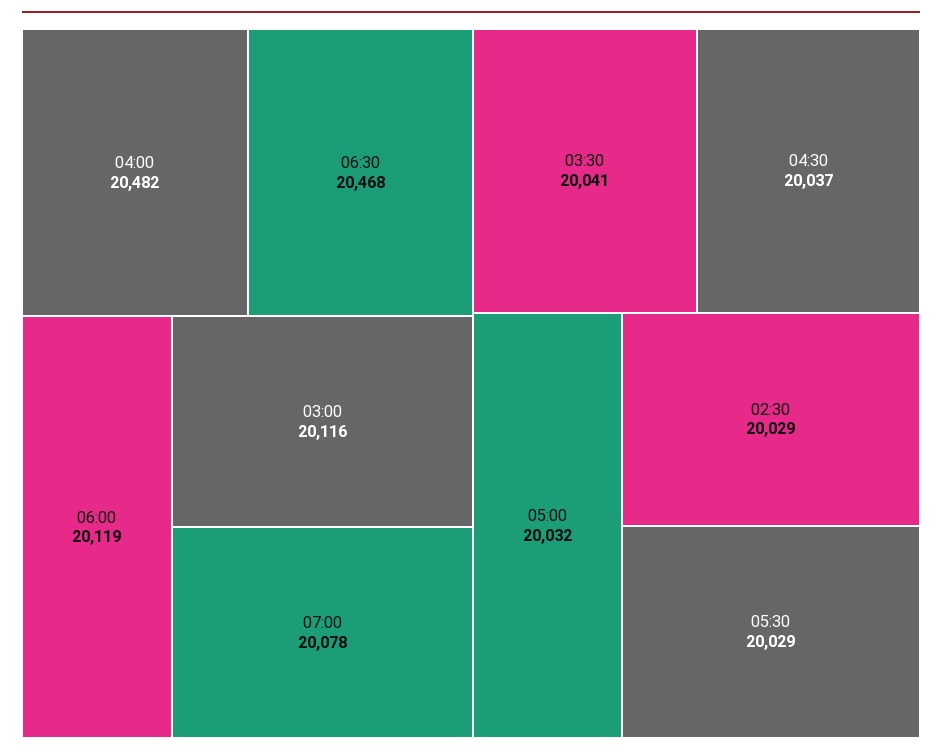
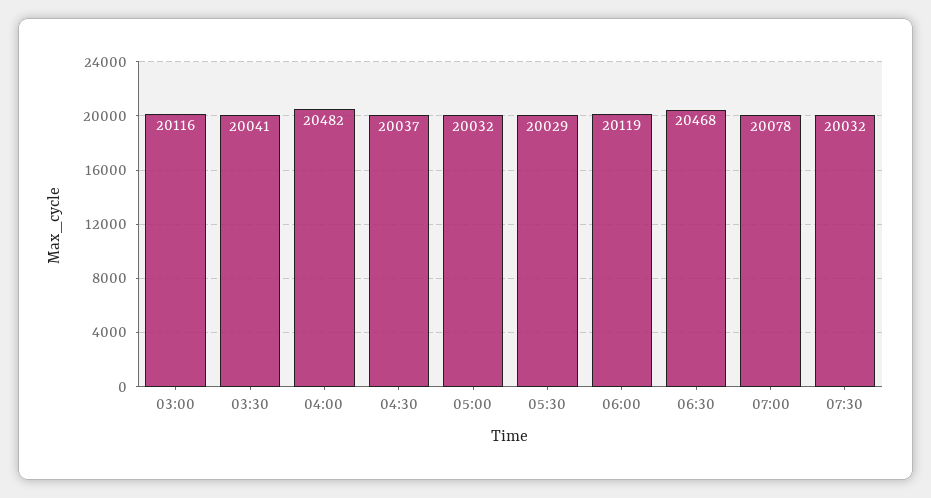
02:30: 20029 -> none
07:30: none -> 20032

